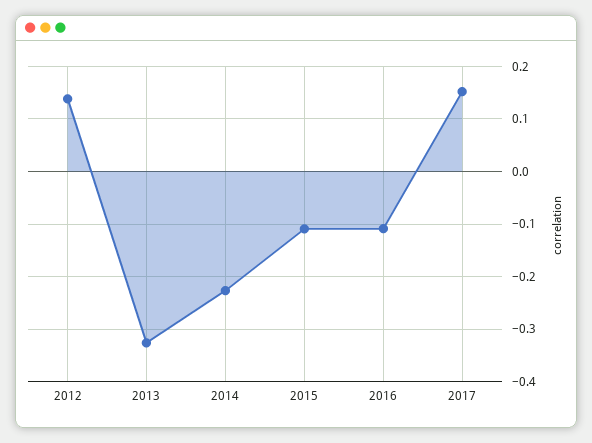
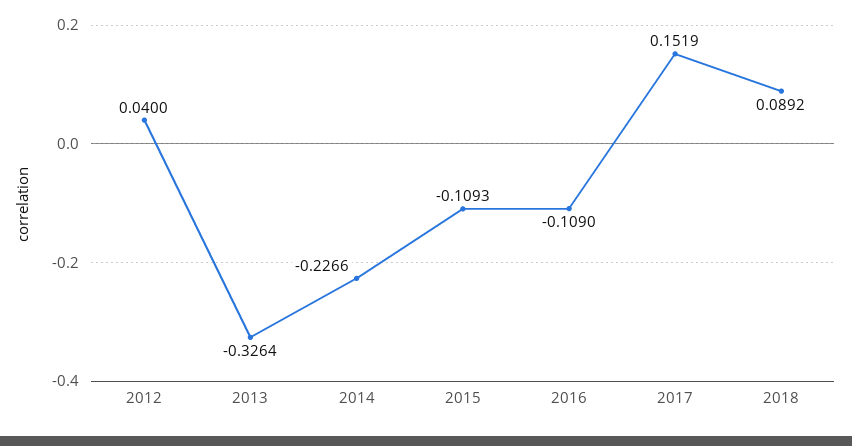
2012: 0.14 -> 0.04
2018: none -> 0.0892

